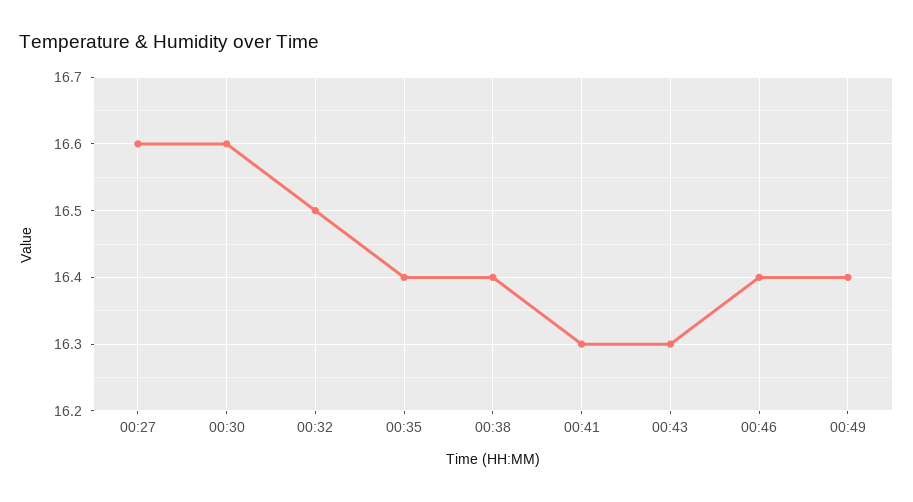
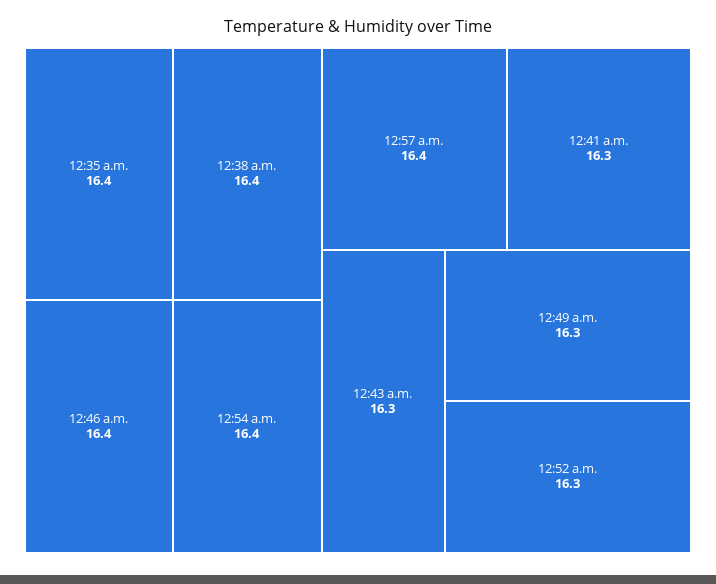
00:27: 16.6 -> none
00:30: 16.6 -> none
00:32: 16.5 -> none
00:49: 16.4 -> 16.3
12:54 a.m.: none -> 16.4
12:57 a.m.: none -> 16.4
12:52 a.m.: none -> 16.3

